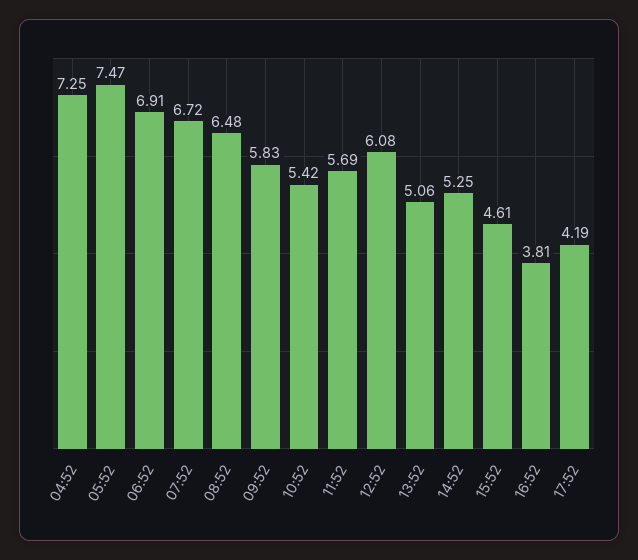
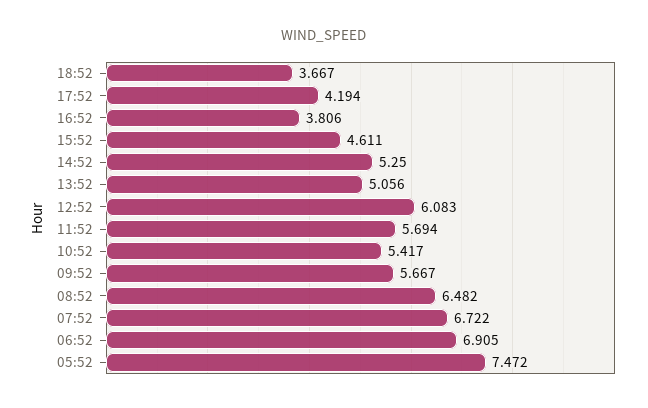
04:52: 7.25 -> none
09:52: 5.83 -> 5.667
18:52: none -> 3.667

